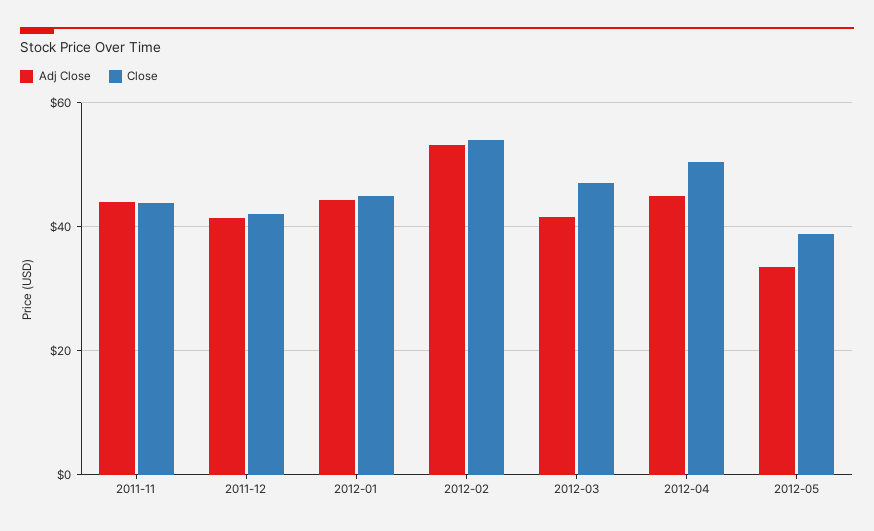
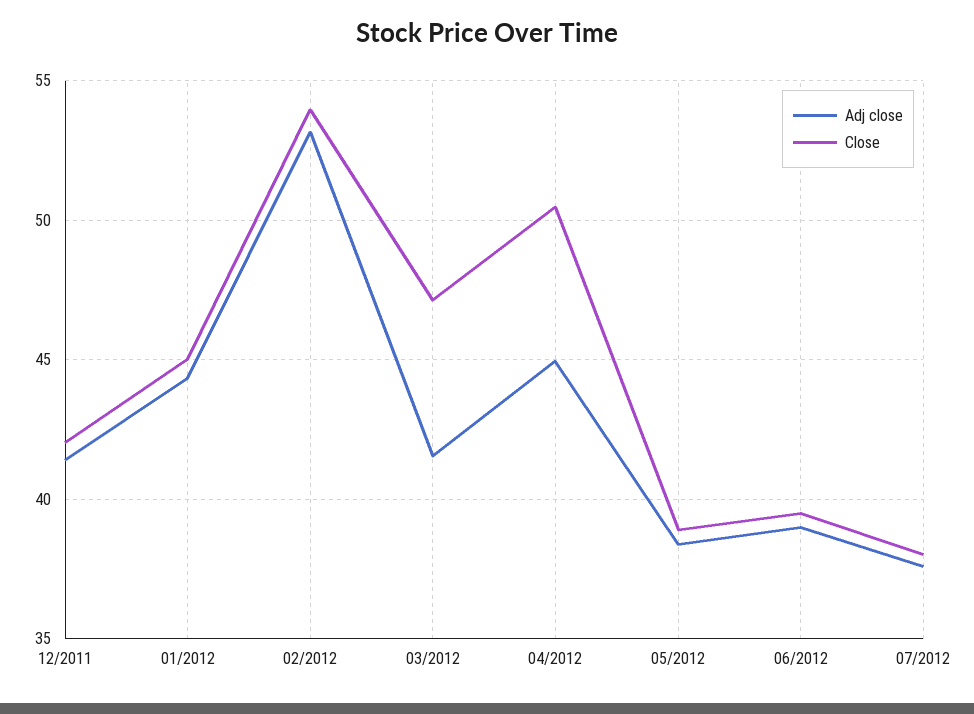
Adj Close, 2011-11: 44 -> none
Close, 2011-11: 44 -> none
Adj Close, 2012-05: 34 -> 38.5
Adj Close, 06/2012: none -> 39
Close, 06/2012: none -> 39.5
Adj Close, 07/2012: none -> 37.5
Close, 07/2012: none -> 38

